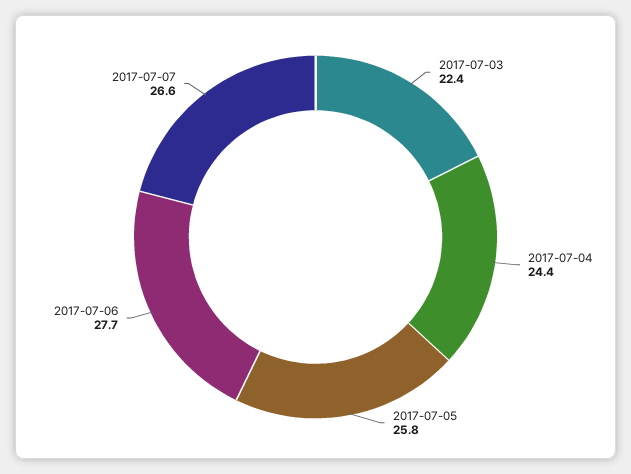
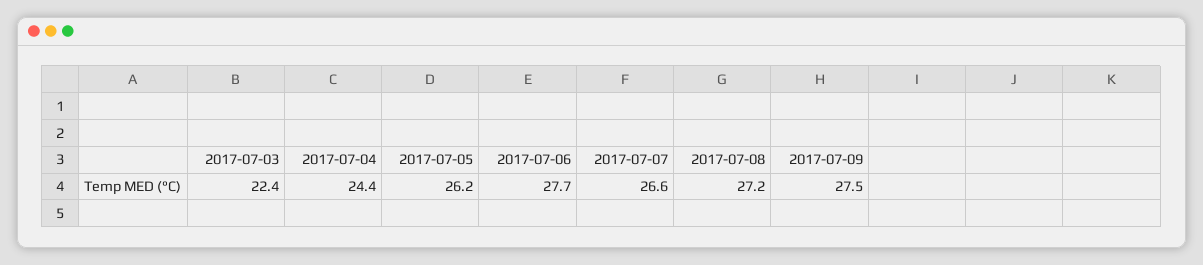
2017-07-05: 25.8 -> 26.2
2017-07-08: none -> 27.2
2017-07-09: none -> 27.5

